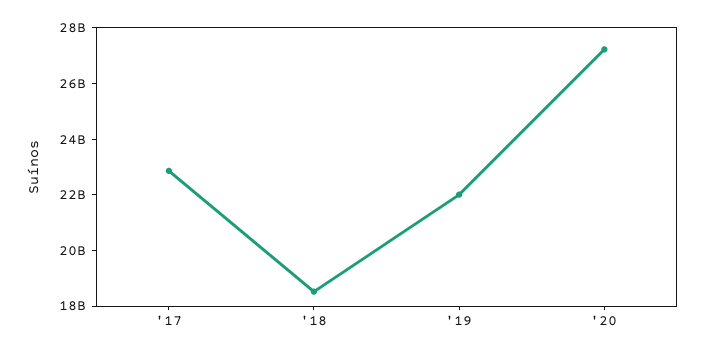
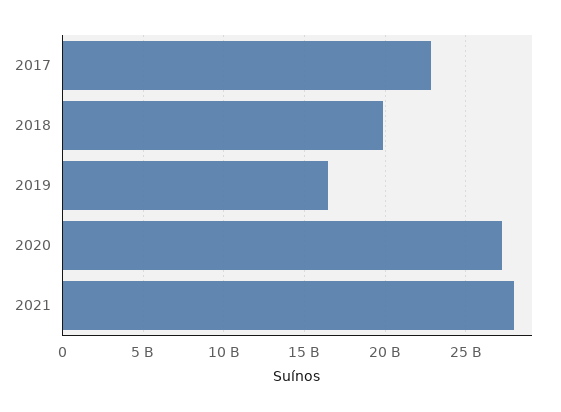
'18: 18500000000 -> 20000000000
'19: 22000000000 -> 16500000000
2021: none -> 28000000000

